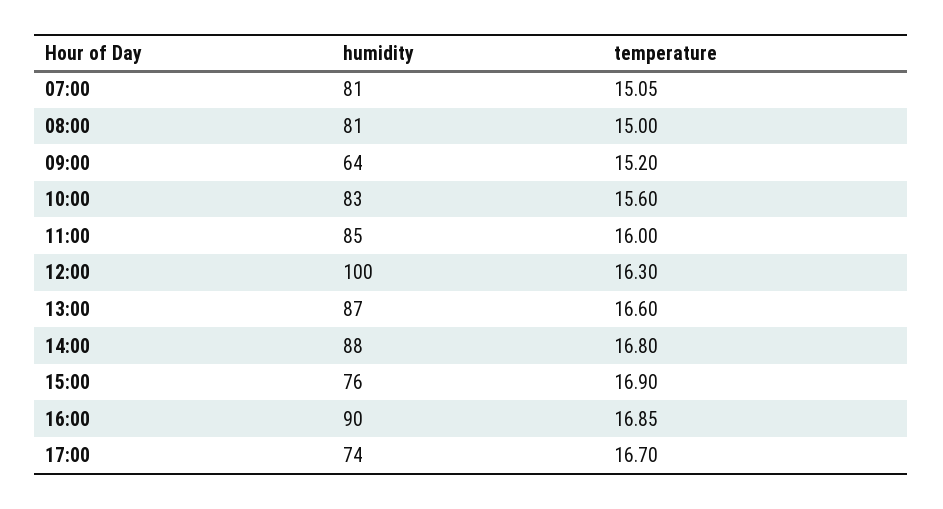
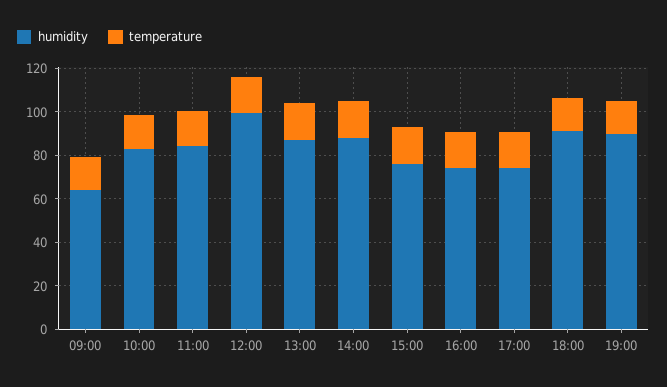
humidity, 07:00: 81 -> none
temperature, 07:00: 15.05 -> none
humidity, 08:00: 81 -> none
temperature, 08:00: 15 -> none
humidity, 16:00: 90 -> 75
humidity, 18:00: none -> 90
temperature, 18:00: none -> 15
humidity, 19:00: none -> 90
temperature, 19:00: none -> 15

